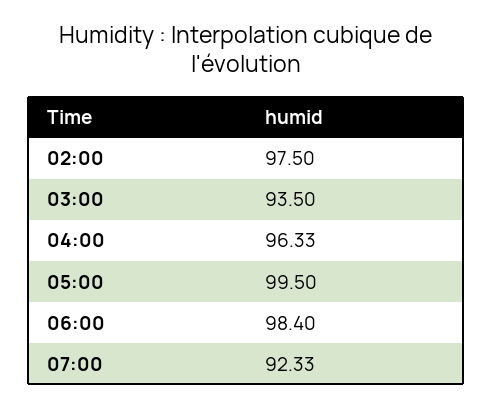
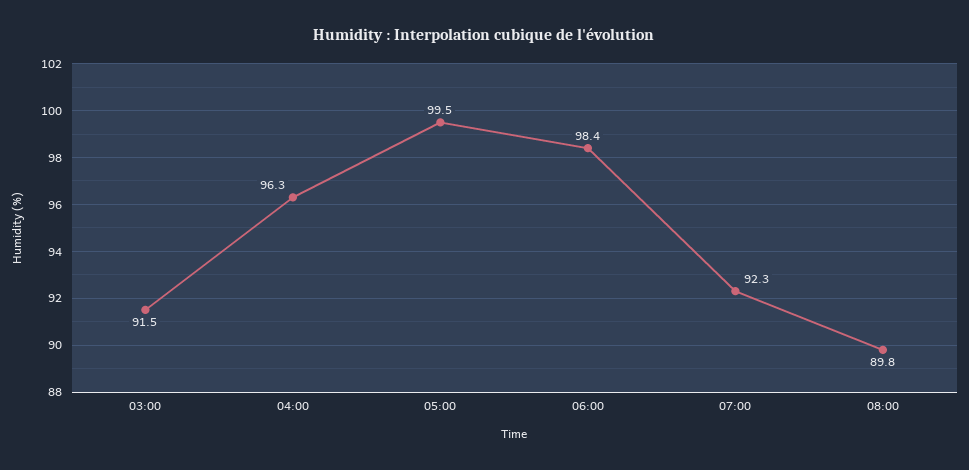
02:00: 97.5 -> none
03:00: 93.5 -> 91.5
08:00: none -> 89.8

